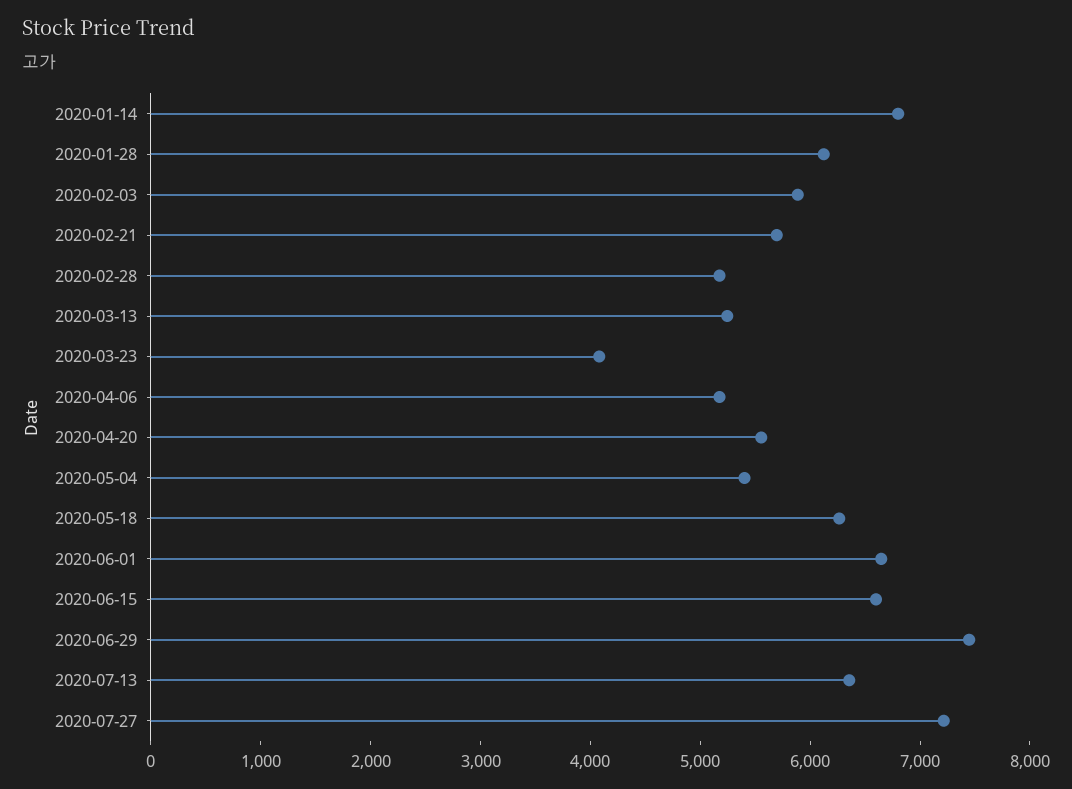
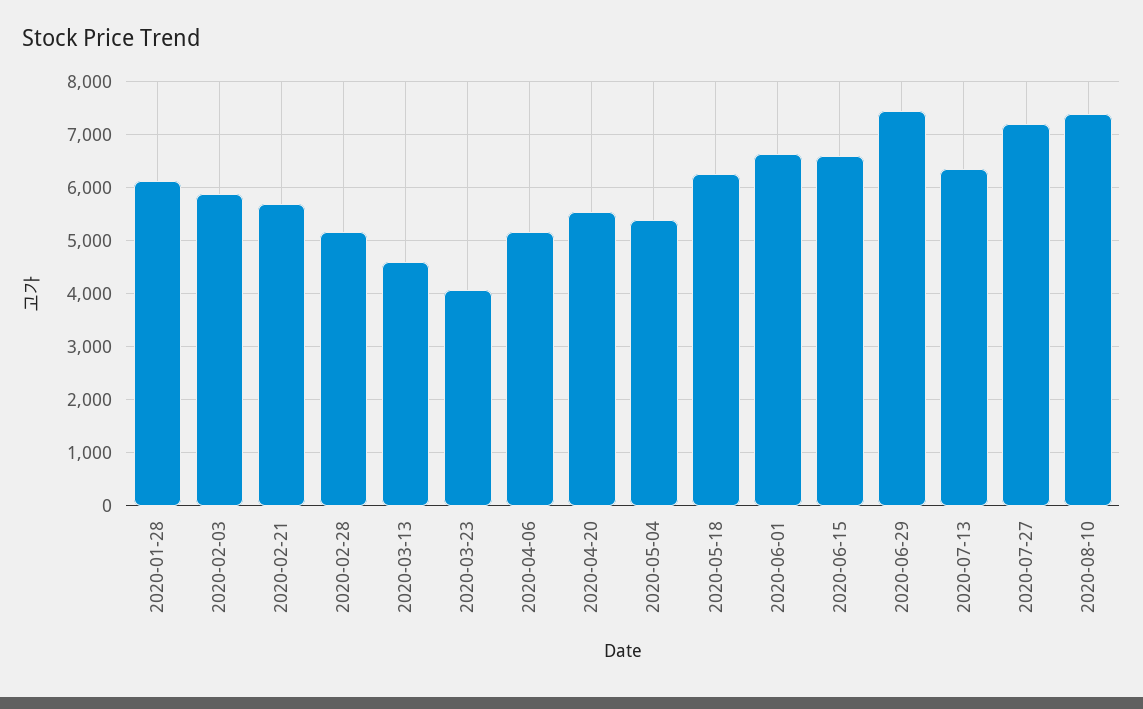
2020-01-14: 6800 -> none
2020-03-13: 5200 -> 4600
2020-08-10: none -> 7400

